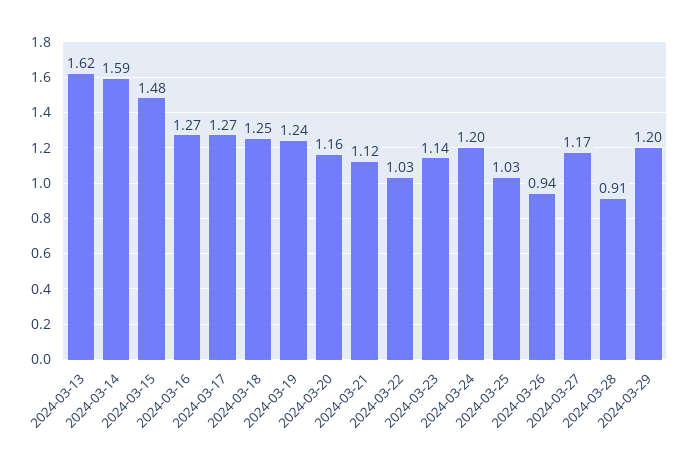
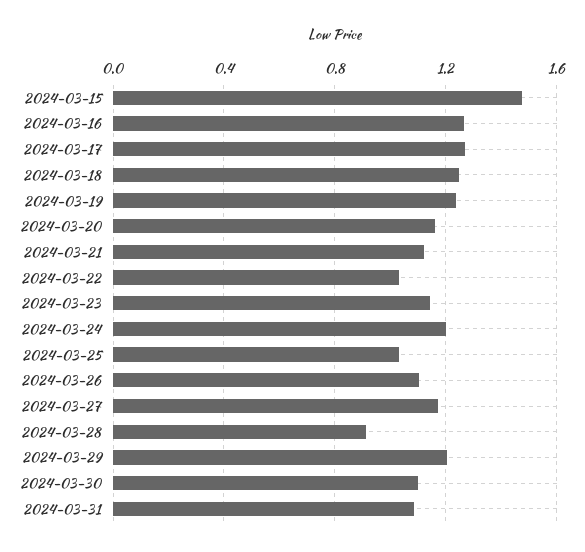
2024-03-13: 1.62 -> none
2024-03-14: 1.59 -> none
2024-03-26: 0.94 -> 1.1
2024-03-30: none -> 1.1
2024-03-31: none -> 1.1

